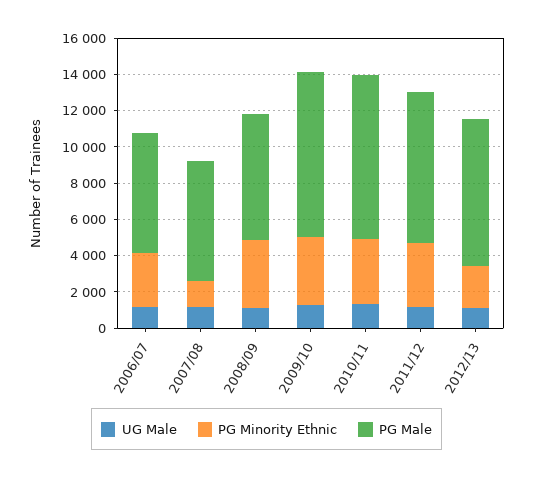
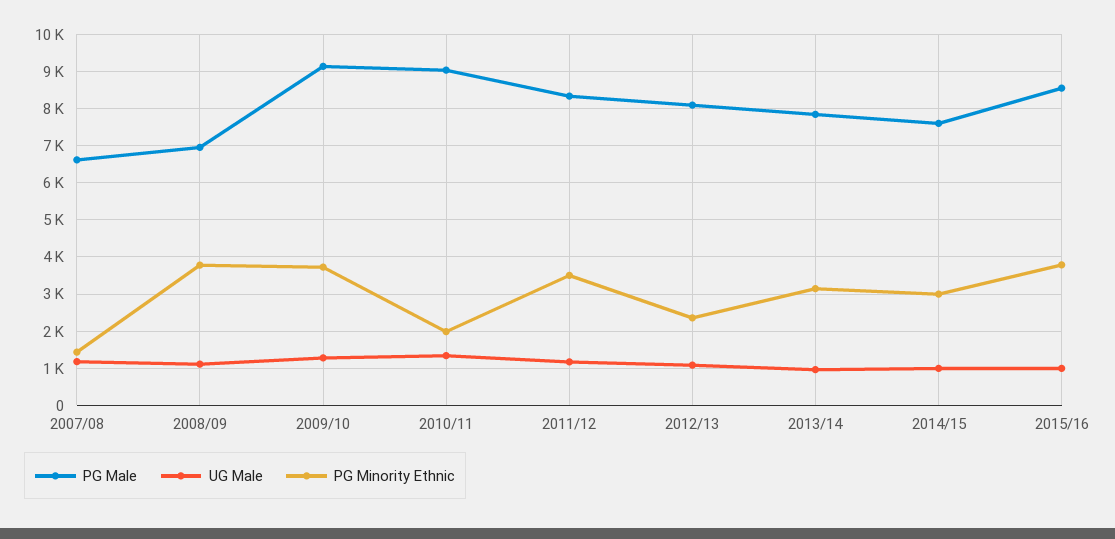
UG Male, 2006/07: 1000 -> none
PG Minority Ethnic, 2006/07: 3000 -> none
PG Male, 2006/07: 6500 -> none
PG Minority Ethnic, 2010/11: 3500 -> 2000
PG Male, 2013/14: none -> 7800
UG Male, 2013/14: none -> 1000
PG Minority Ethnic, 2013/14: none -> 3200
PG Male, 2014/15: none -> 7600
UG Male, 2014/15: none -> 1000
PG Minority Ethnic, 2014/15: none -> 3000
PG Male, 2015/16: none -> 8600
UG Male, 2015/16: none -> 1000
PG Minority Ethnic, 2015/16: none -> 3800

